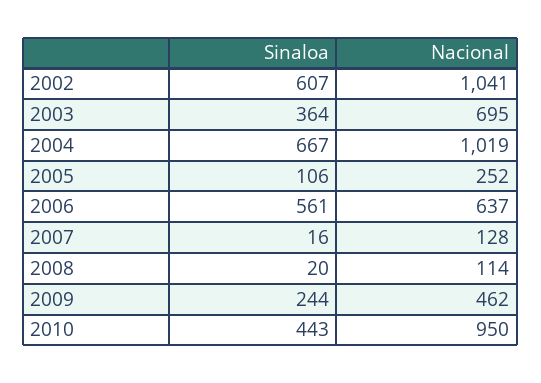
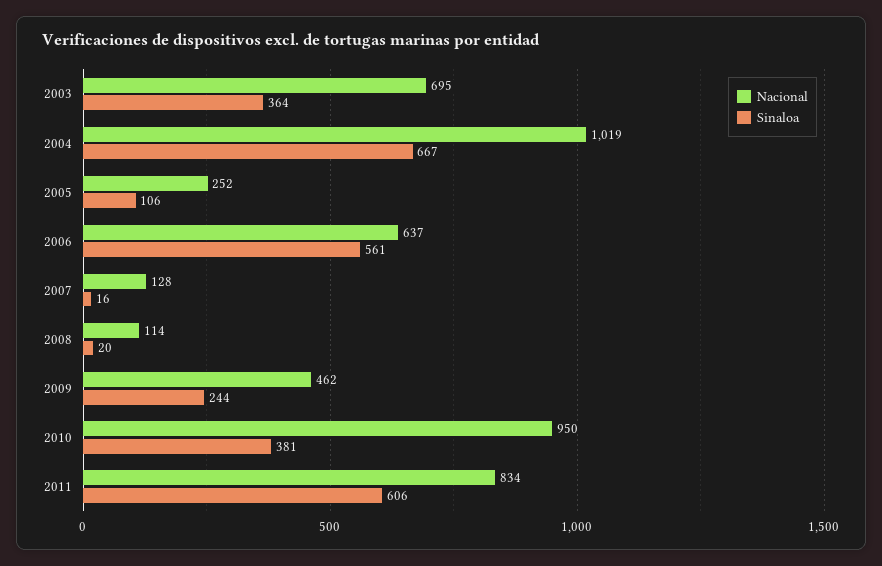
Sinaloa, 2002: 607 -> none
Nacional, 2002: 1041 -> none
Sinaloa, 2010: 443 -> 381
Nacional, 2011: none -> 834
Sinaloa, 2011: none -> 606

